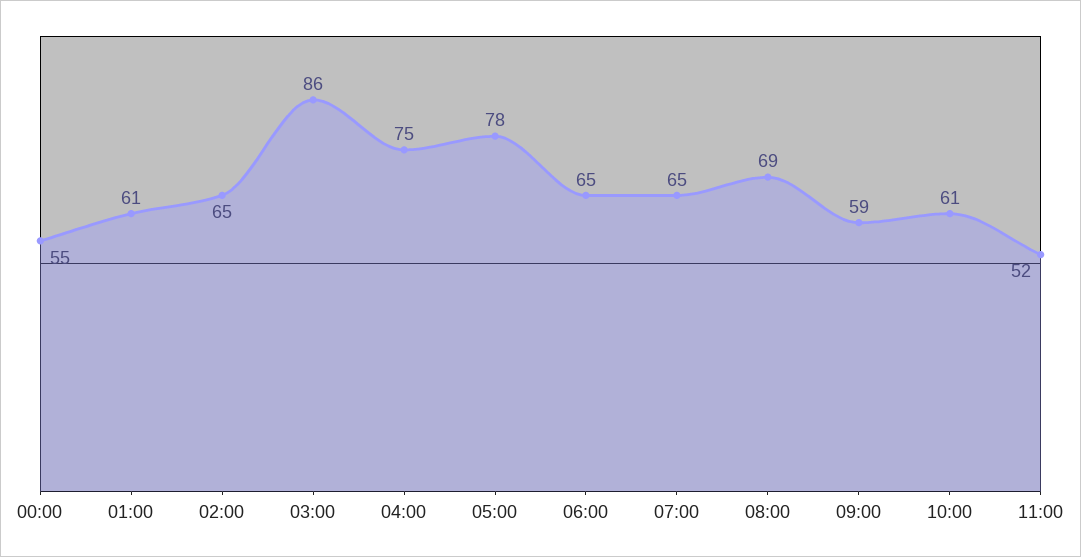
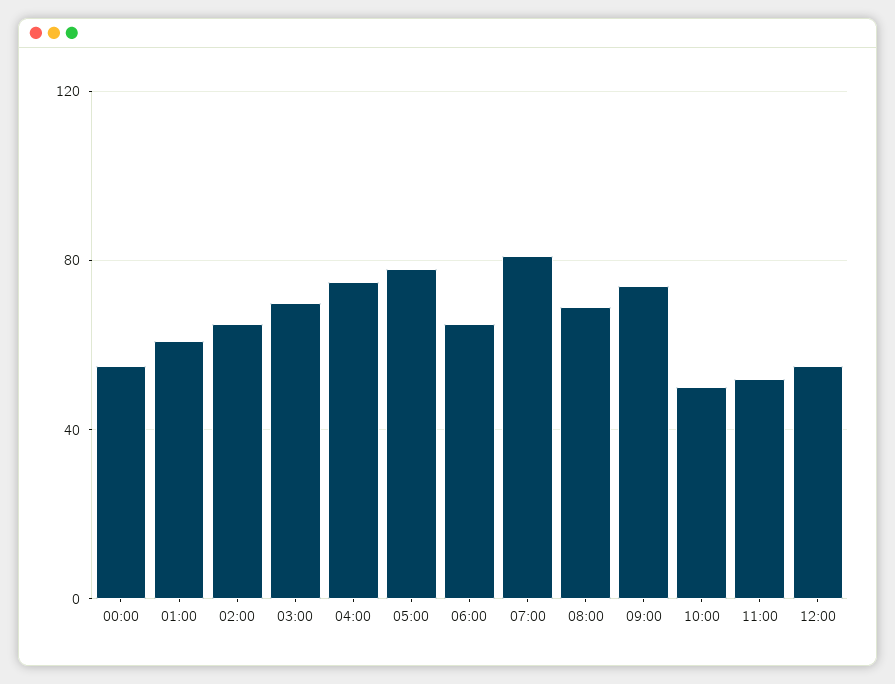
03:00: 86 -> 70
07:00: 65 -> 80
09:00: 59 -> 75
10:00: 61 -> 50
12:00: none -> 55

